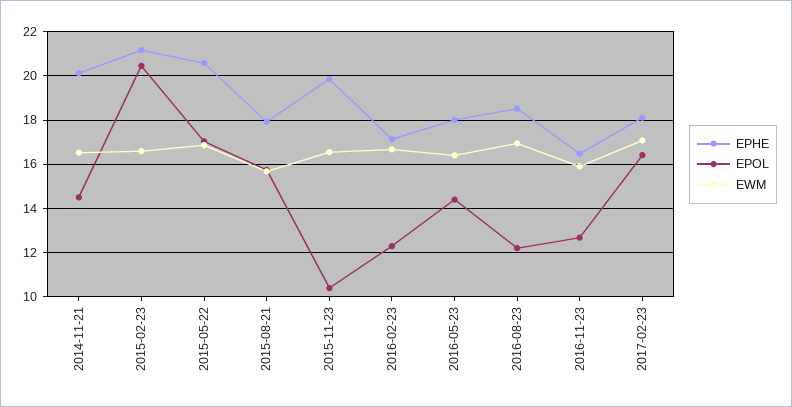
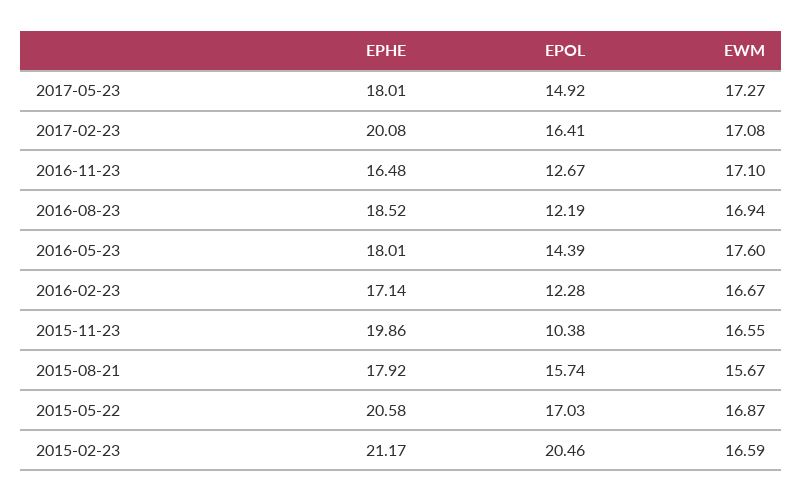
EPHE, 2014-11-21: 20 -> none
EPOL, 2014-11-21: 14.5 -> none
EWM, 2014-11-21: 16.5 -> none
EWM, 2016-05-23: 16.5 -> 17.6
EWM, 2016-11-23: 16 -> 17.1
EPHE, 2017-02-23: 18 -> 20.08
EPHE, 2017-05-23: none -> 18.01
EPOL, 2017-05-23: none -> 14.92
EWM, 2017-05-23: none -> 17.27

